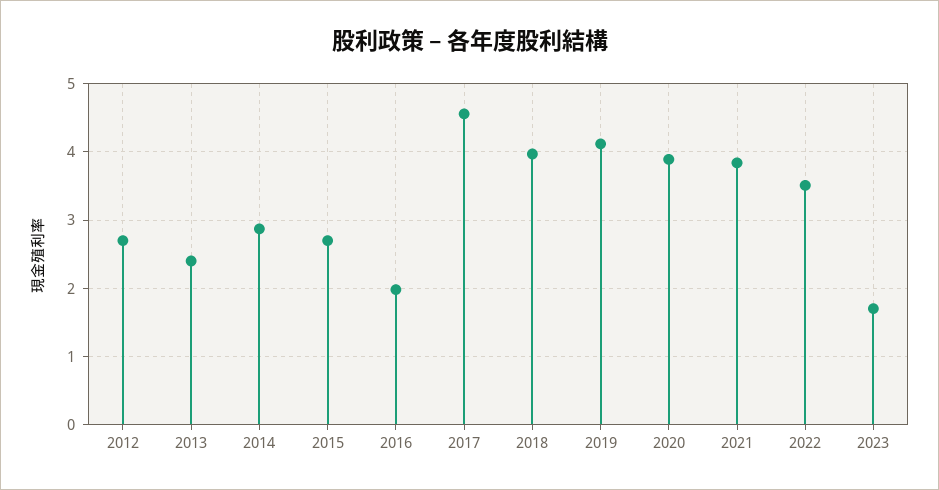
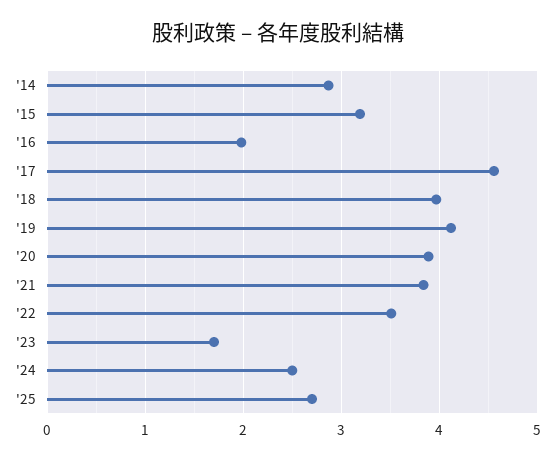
2012: 2.7 -> none
2013: 2.4 -> none
2015: 2.7 -> 3.2
'24: none -> 2.5
'25: none -> 2.7

